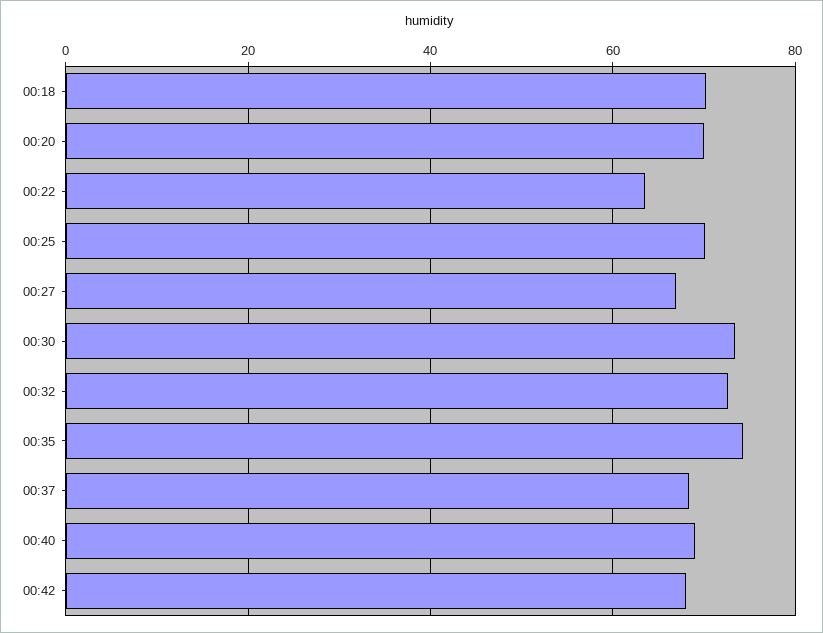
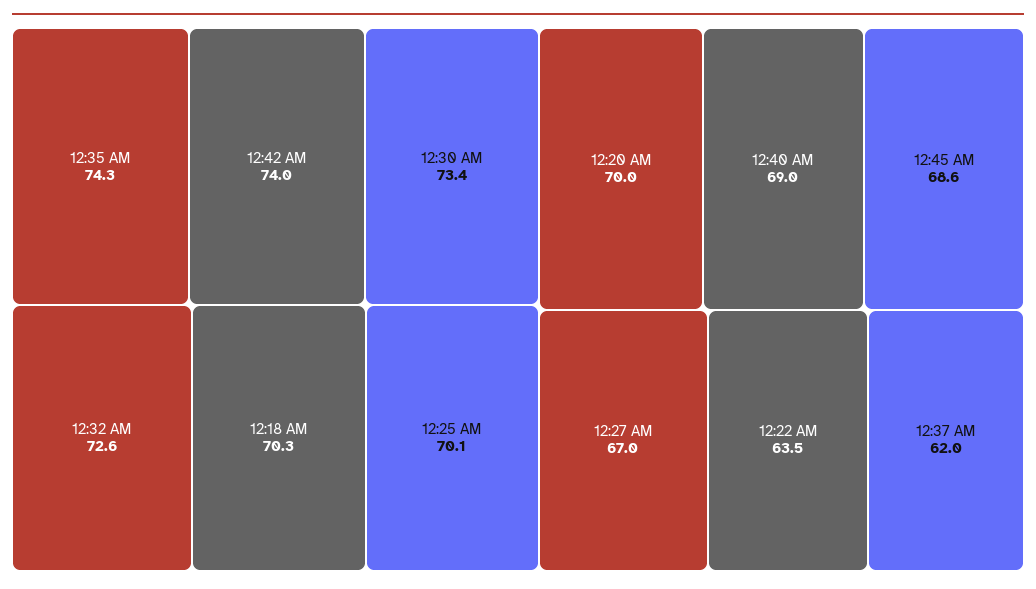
00:37: 68 -> 62
00:42: 68 -> 74
12:45 AM: none -> 68.6

